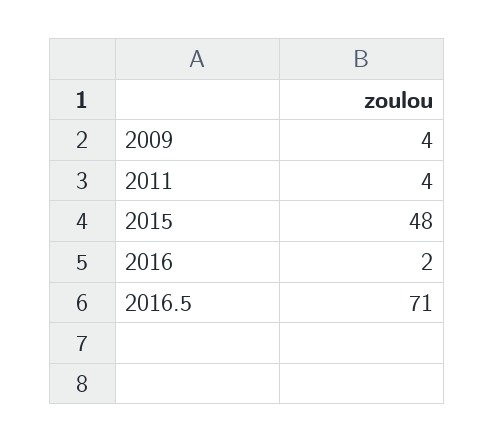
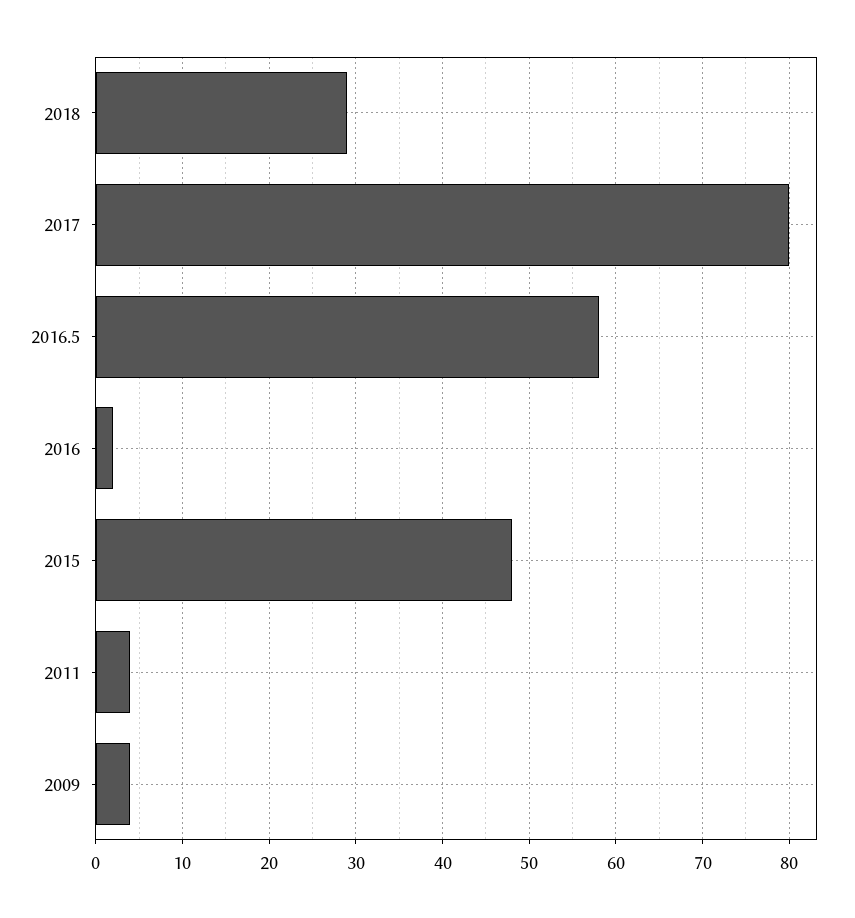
2016.5: 71 -> 58
2018: none -> 29
2017: none -> 80

